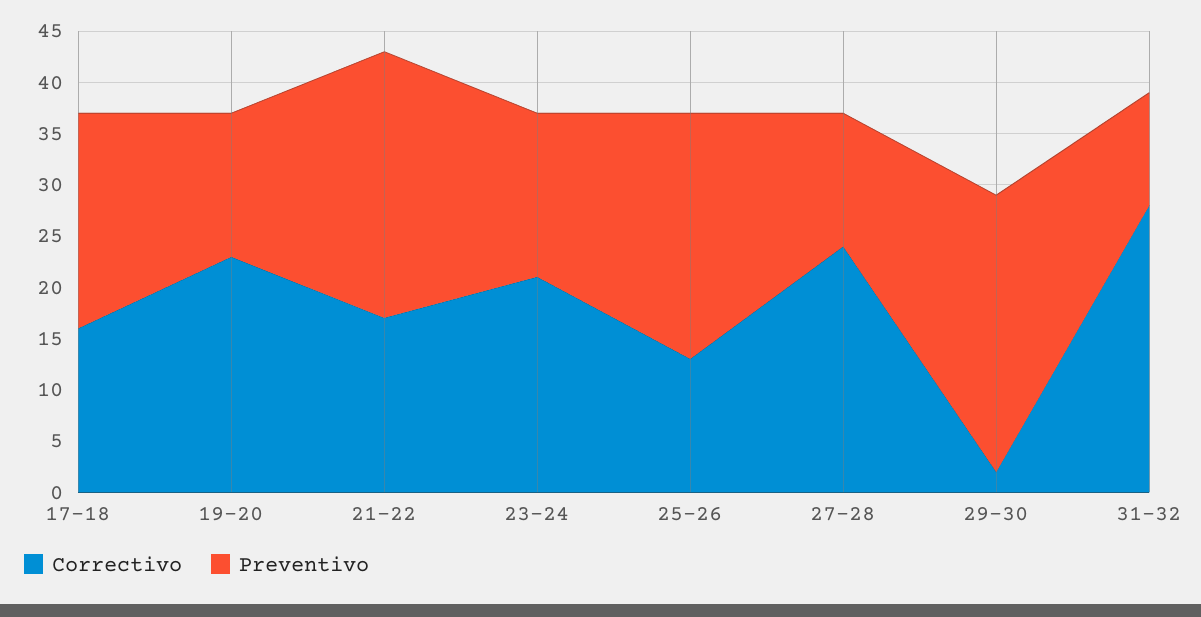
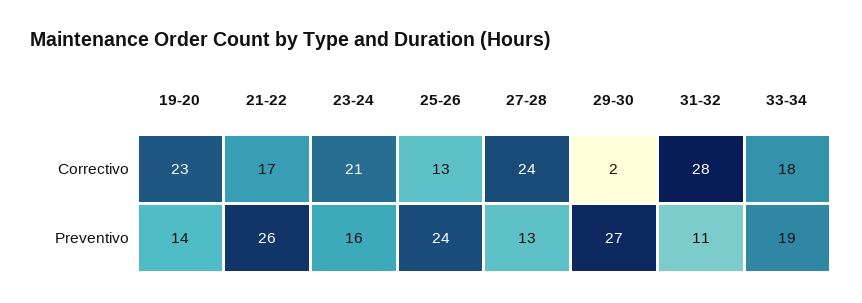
Correctivo, 17-18: 16 -> none
Preventivo, 17-18: 21 -> none
Correctivo, 33-34: none -> 18
Preventivo, 33-34: none -> 19

